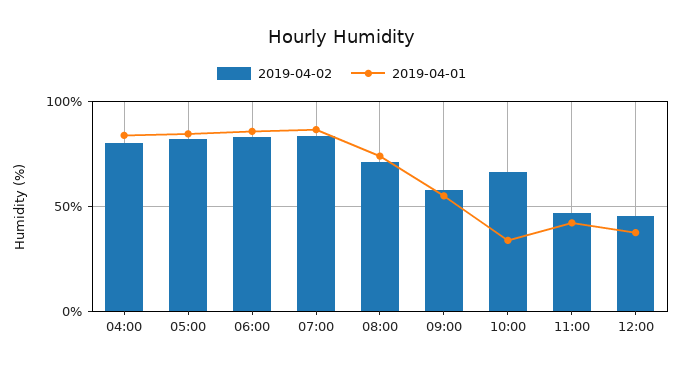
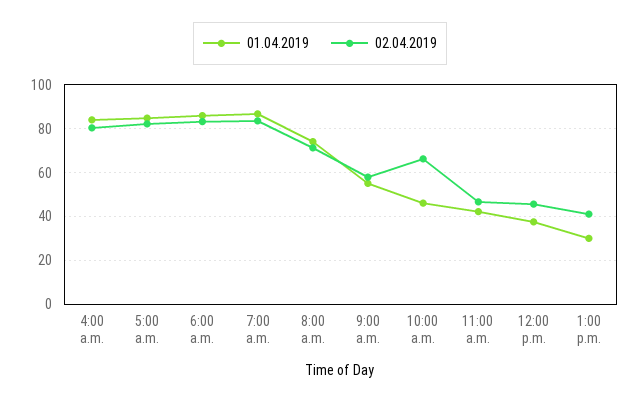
2019-04-01, 10:00: 35 -> 45
2019-04-01, 1:00 p.m.: none -> 30
2019-04-02, 1:00 p.m.: none -> 40

